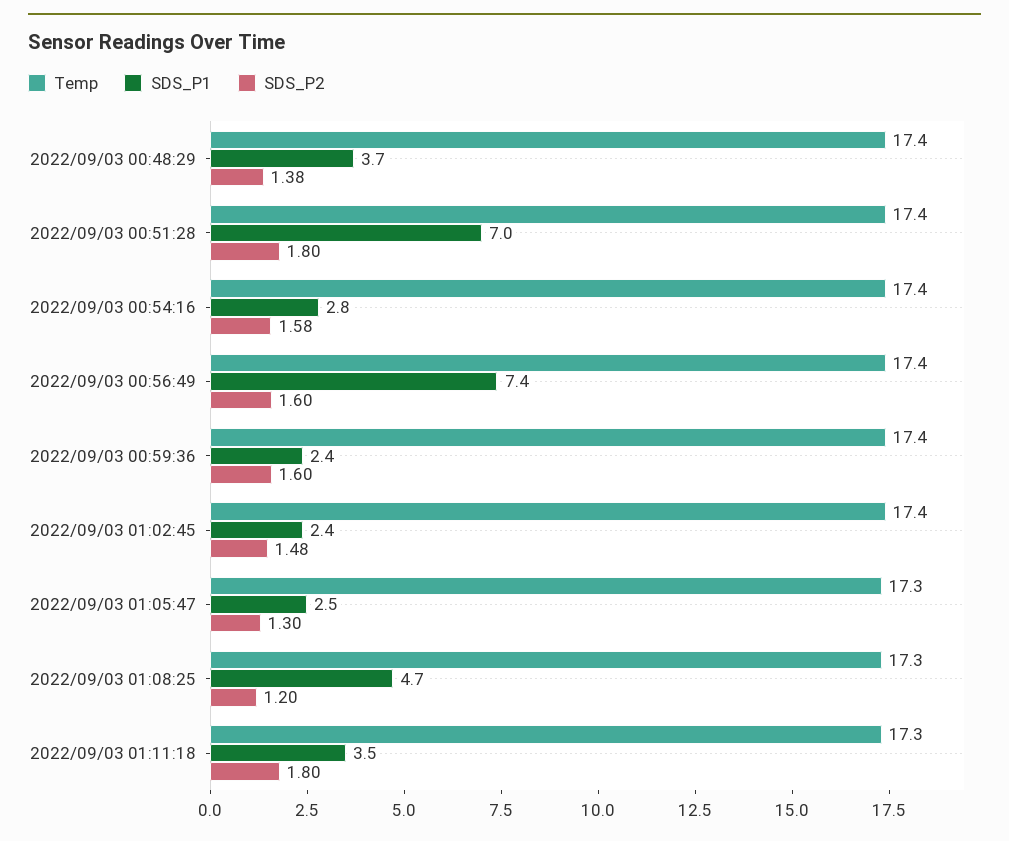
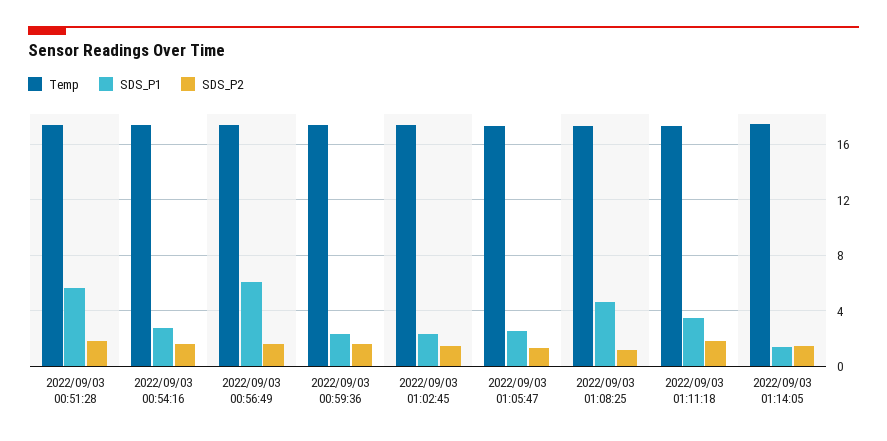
Temp, 2022/09/03 00:48:29: 17.4 -> none
SDS_P1, 2022/09/03 00:48:29: 3.7 -> none
SDS_P2, 2022/09/03 00:48:29: 1.38 -> none
SDS_P1, 2022/09/03 00:51:28: 7 -> 5.5
SDS_P1, 2022/09/03 00:56:49: 7.4 -> 6
Temp, 2022/09/03 01:14:05: none -> 17.5
SDS_P1, 2022/09/03 01:14:05: none -> 1.5
SDS_P2, 2022/09/03 01:14:05: none -> 1.5

